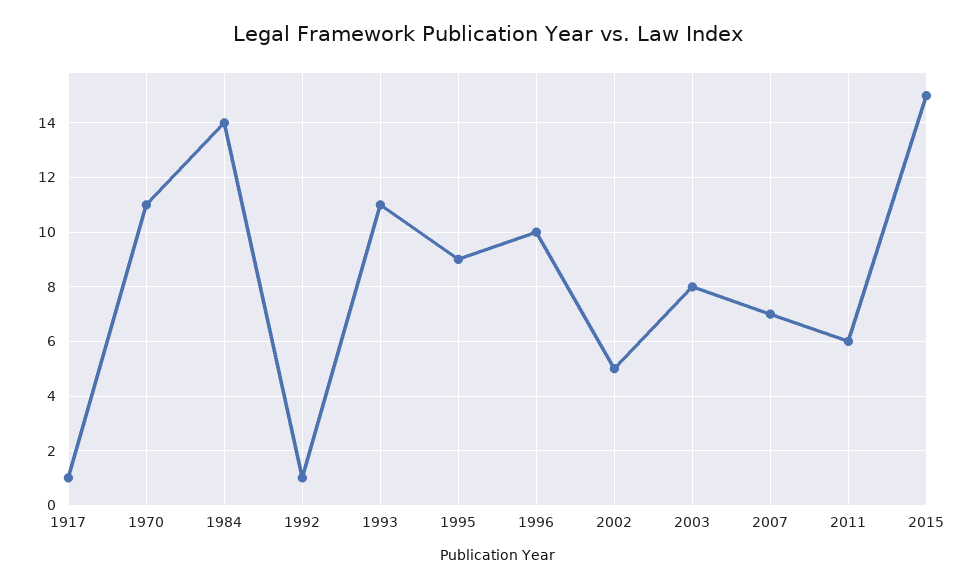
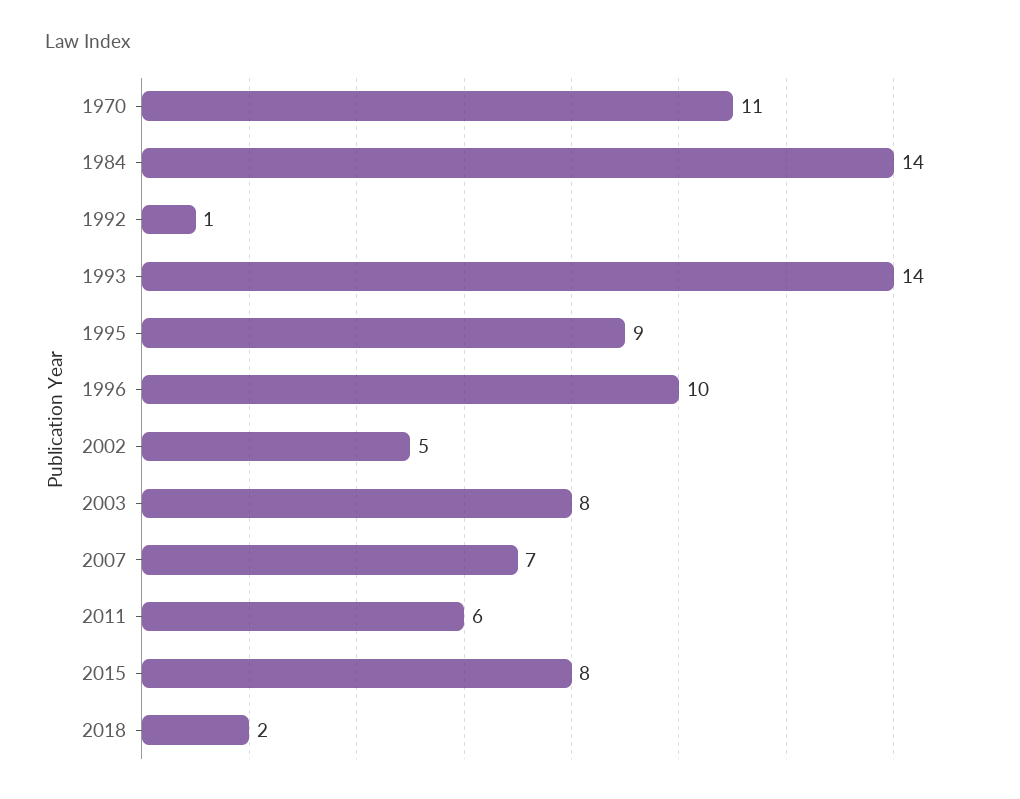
1917: 1 -> none
1993: 11 -> 14
2015: 15 -> 8
2018: none -> 2

